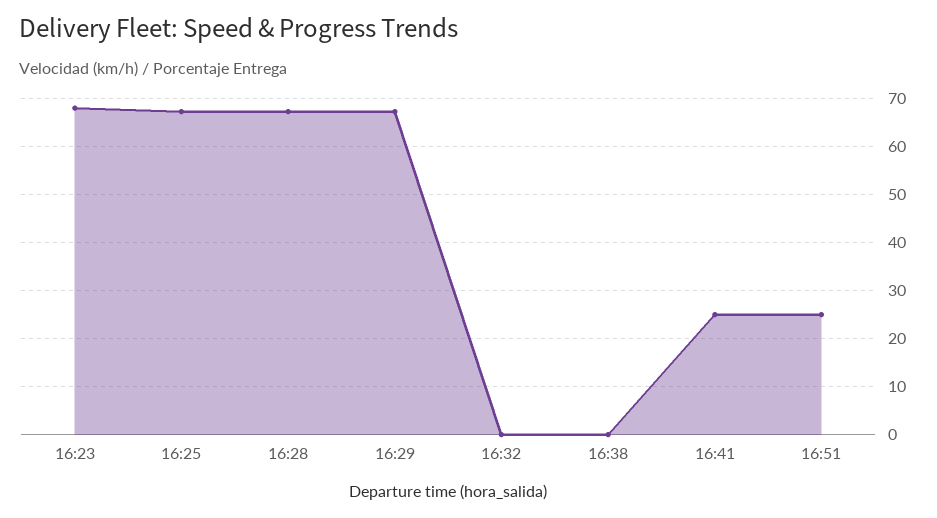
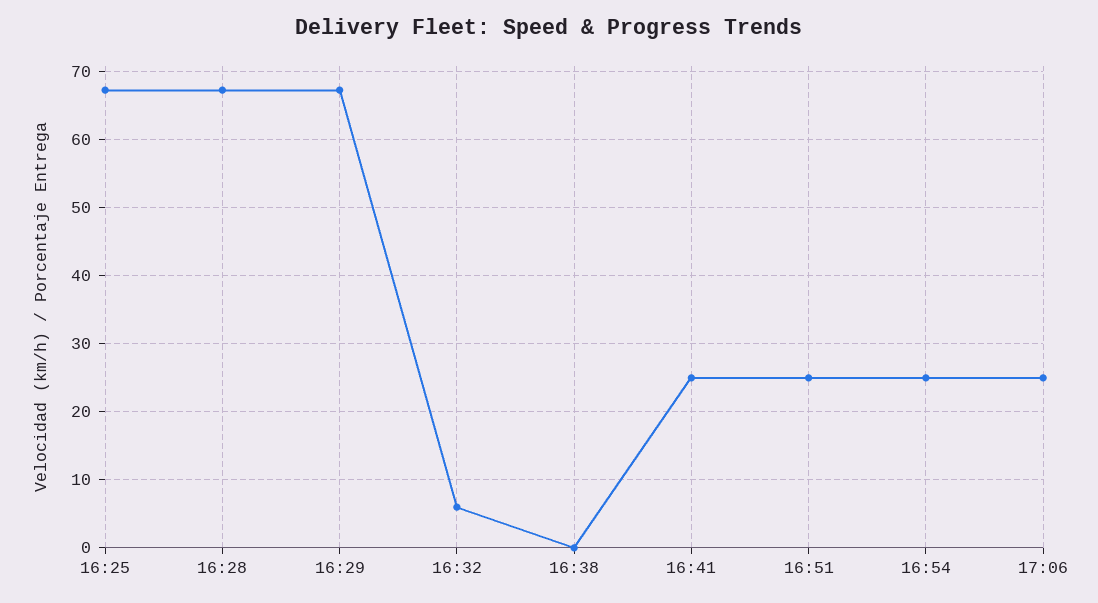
16:23: 68 -> none
16:32: 0 -> 6
16:54: none -> 25
17:06: none -> 25

